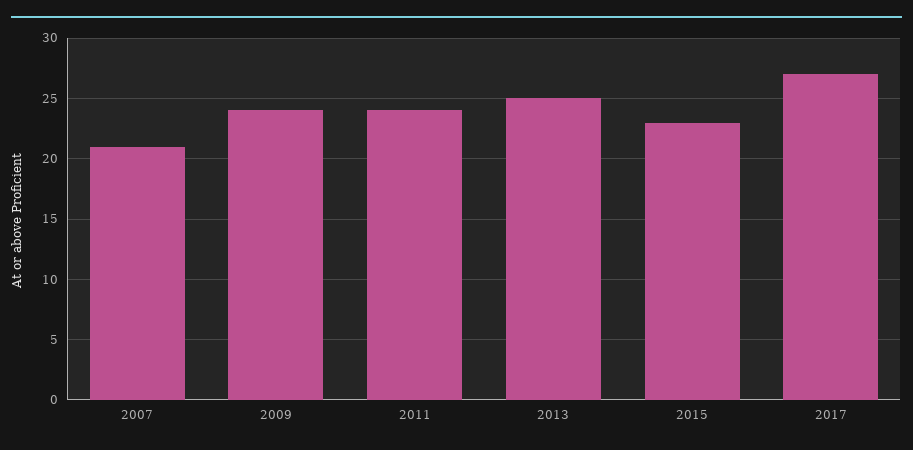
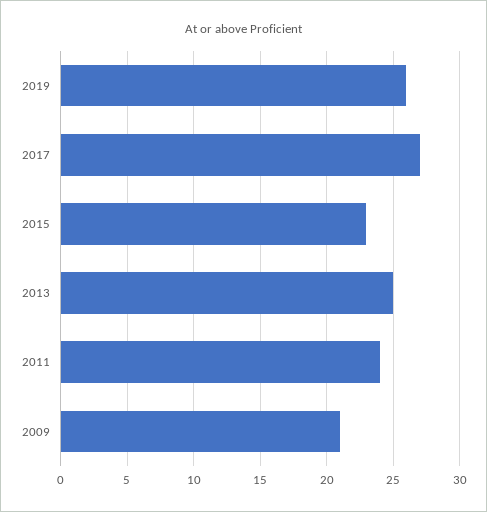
2007: 21 -> none
2009: 24 -> 21
2019: none -> 26

